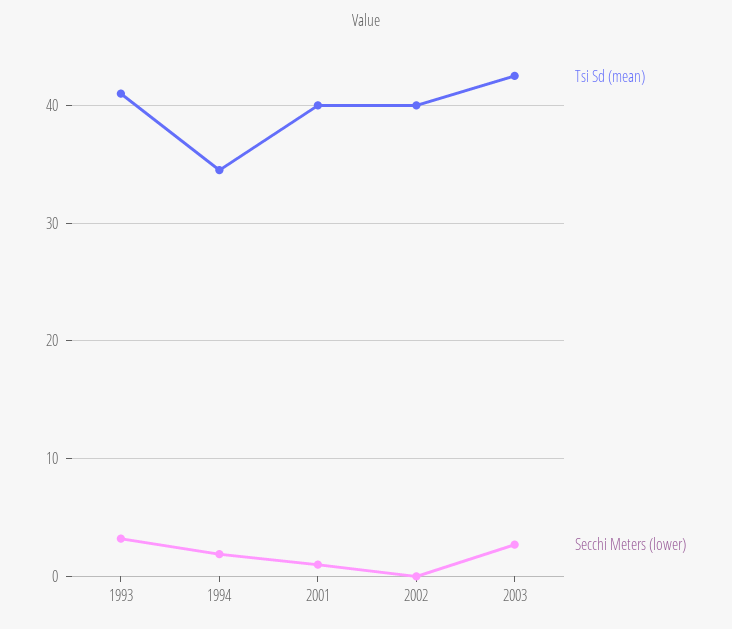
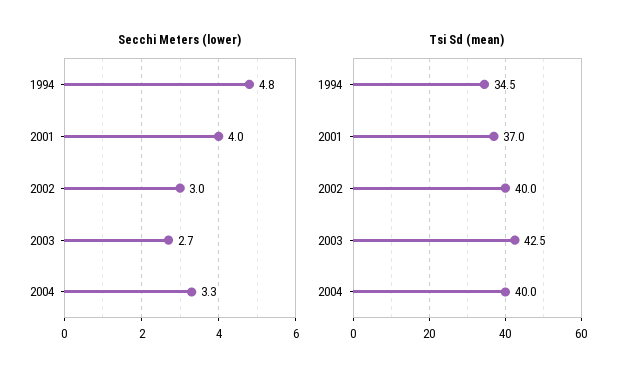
Tsi Sd (mean), 1993: 41 -> none
Secchi Meters (lower), 1993: 3 -> none
Secchi Meters (lower), 1994: 2 -> 4.8
Tsi Sd (mean), 2001: 40 -> 37
Secchi Meters (lower), 2001: 1 -> 4
Secchi Meters (lower), 2002: 0 -> 3
Secchi Meters (lower), 2004: none -> 3.3
Tsi Sd (mean), 2004: none -> 40

